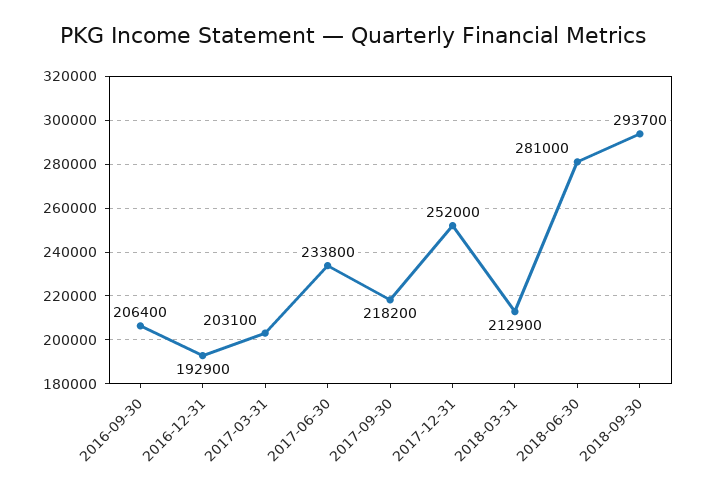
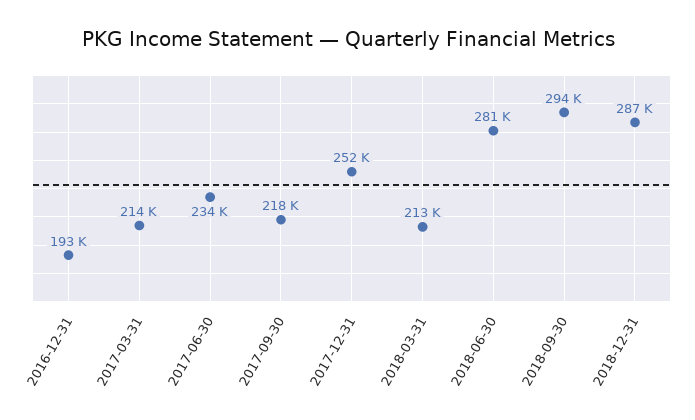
2016-09-30: 206400 -> none
2017-03-31: 203100 -> 214000
2018-12-31: none -> 287000

